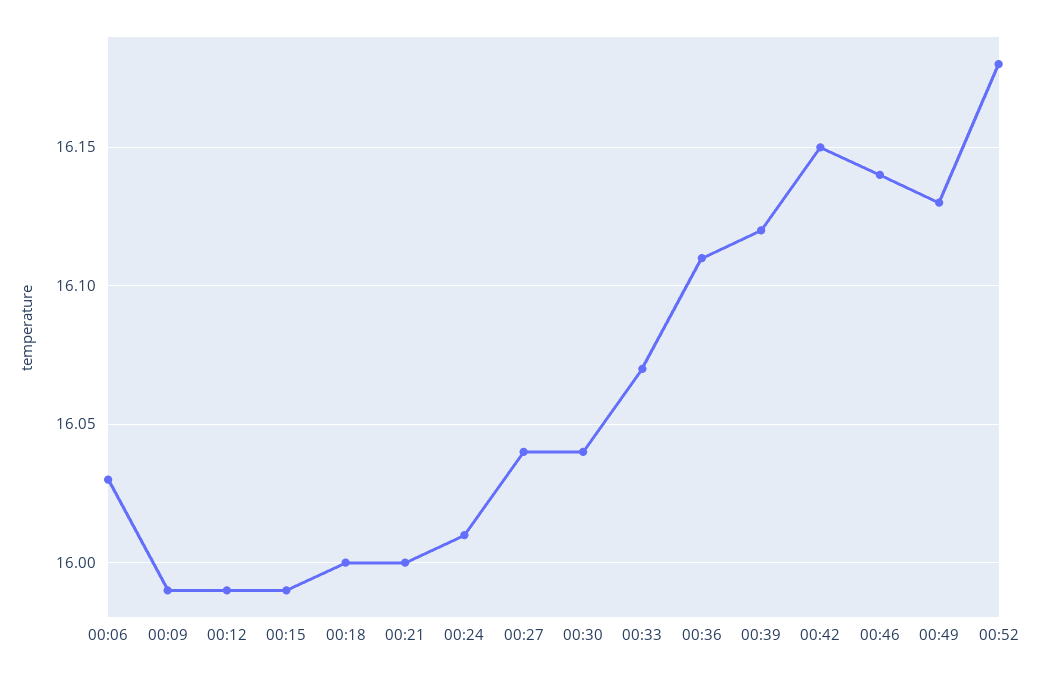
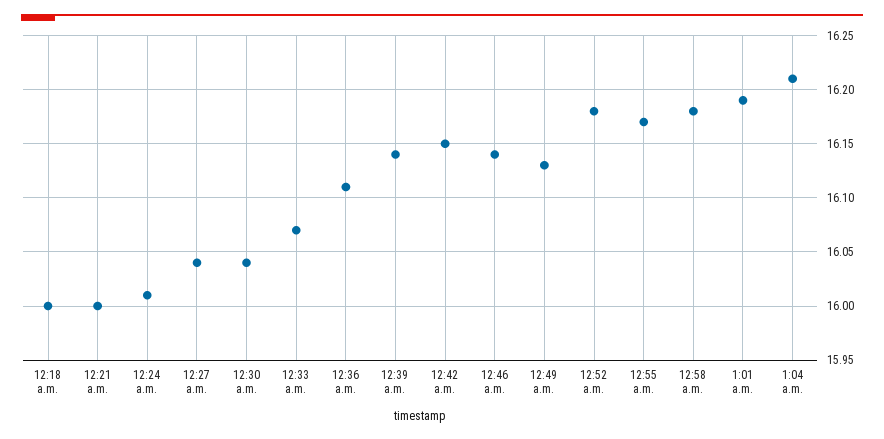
00:06: 16.03 -> none
00:09: 15.99 -> none
00:12: 15.99 -> none
00:15: 15.99 -> none
00:39: 16.12 -> 16.14
12:55 a.m.: none -> 16.17
12:58 a.m.: none -> 16.18
1:01 a.m.: none -> 16.19
1:04 a.m.: none -> 16.21

